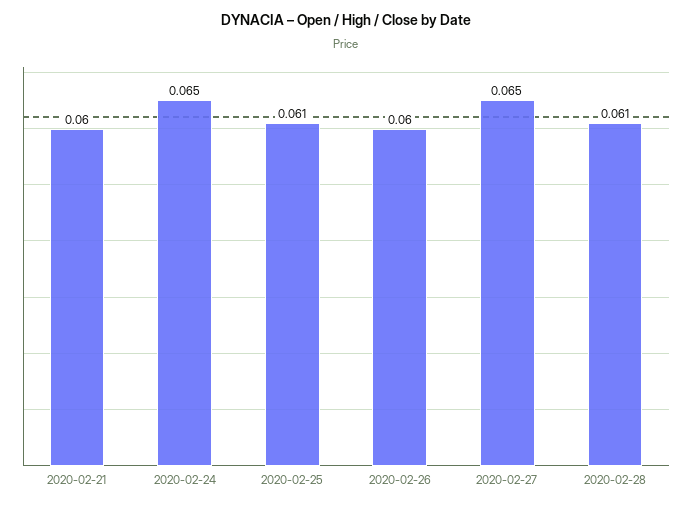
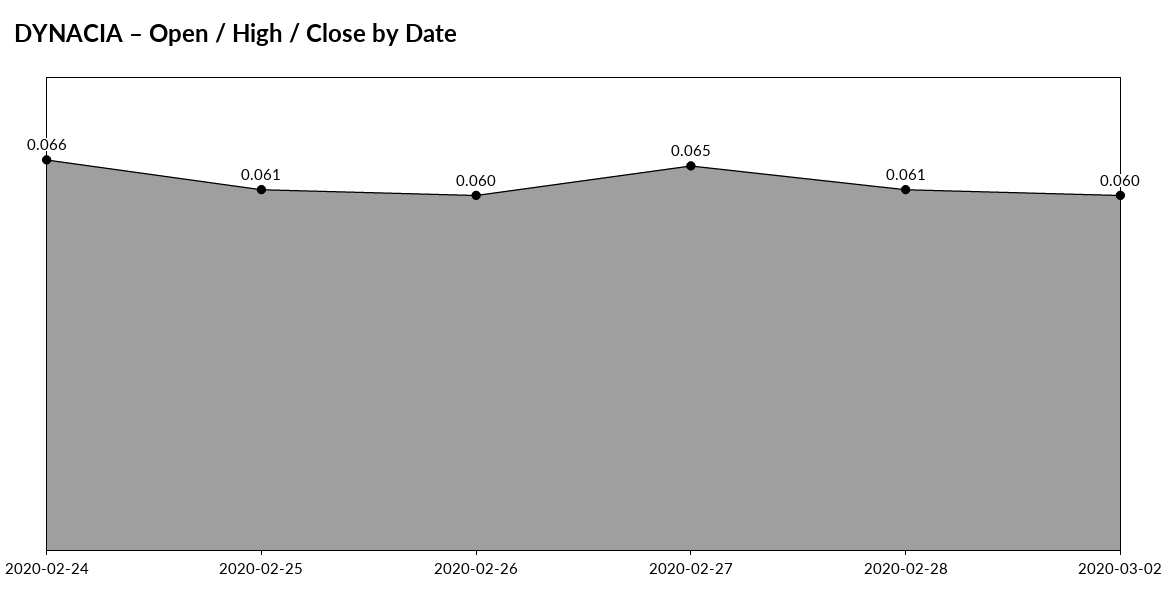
2020-02-21: 0.06 -> none
2020-02-24: 0.065 -> 0.066
2020-03-02: none -> 0.06

